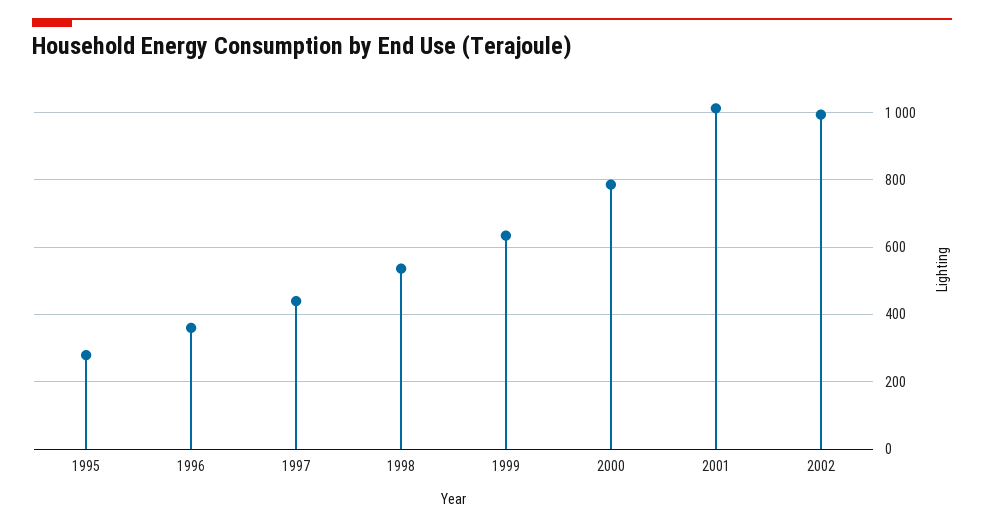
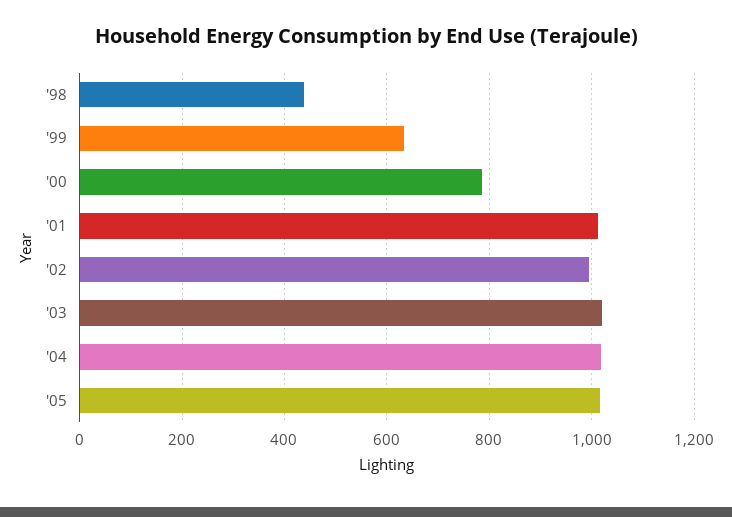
1995: 280 -> none
1996: 360 -> none
1997: 440 -> none
1998: 540 -> 440
'03: none -> 1020
'04: none -> 1020
'05: none -> 1020

